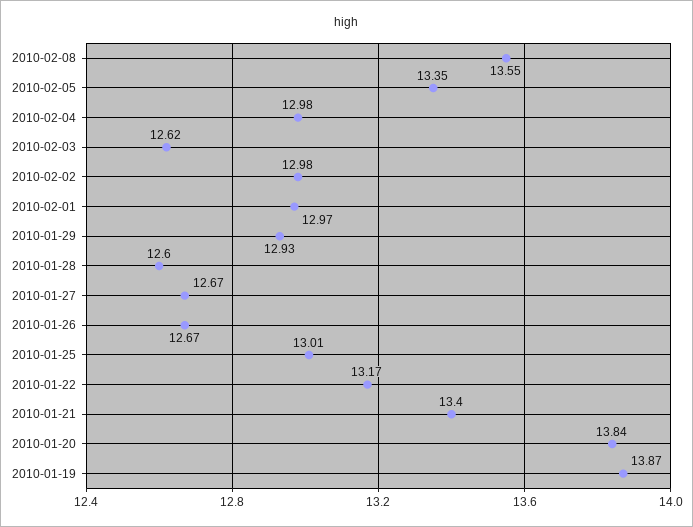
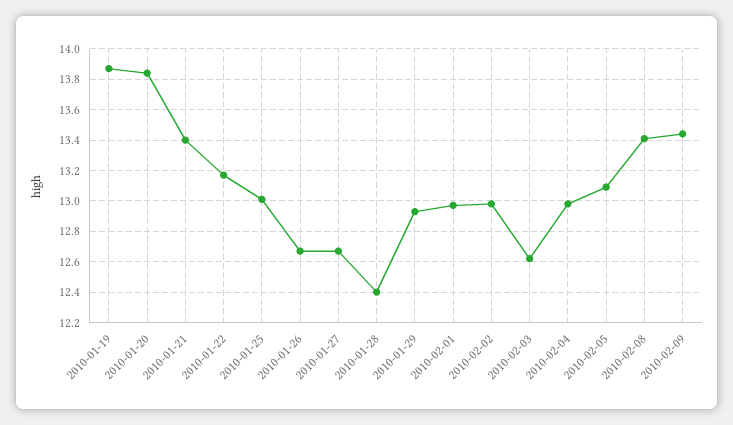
2010-02-08: 13.55 -> 13.4
2010-02-05: 13.35 -> 13.1
2010-01-28: 12.6 -> 12.4
2010-02-09: none -> 13.45

